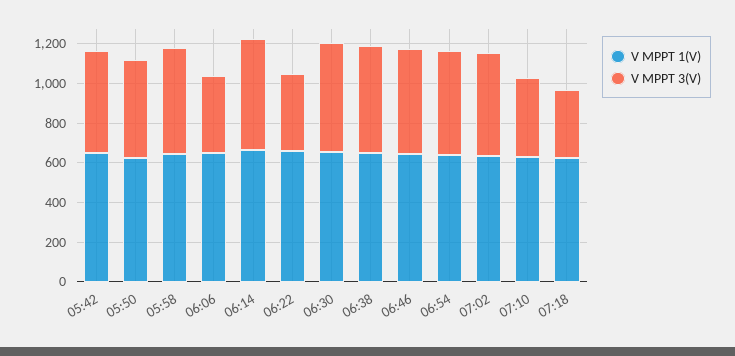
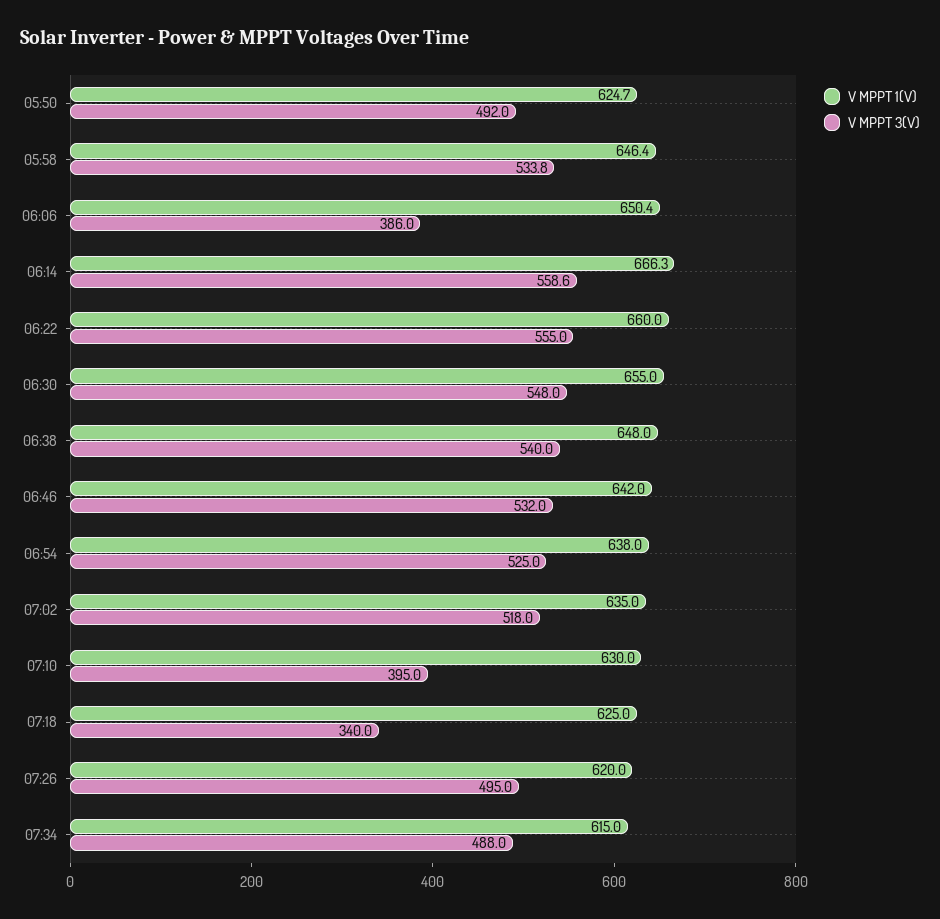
V MPPT 1(V), 05:42: 650 -> none
V MPPT 3(V), 05:42: 500 -> none
V MPPT 3(V), 06:22: 400 -> 555
V MPPT 1(V), 07:26: none -> 620
V MPPT 3(V), 07:26: none -> 495
V MPPT 1(V), 07:34: none -> 615
V MPPT 3(V), 07:34: none -> 488

